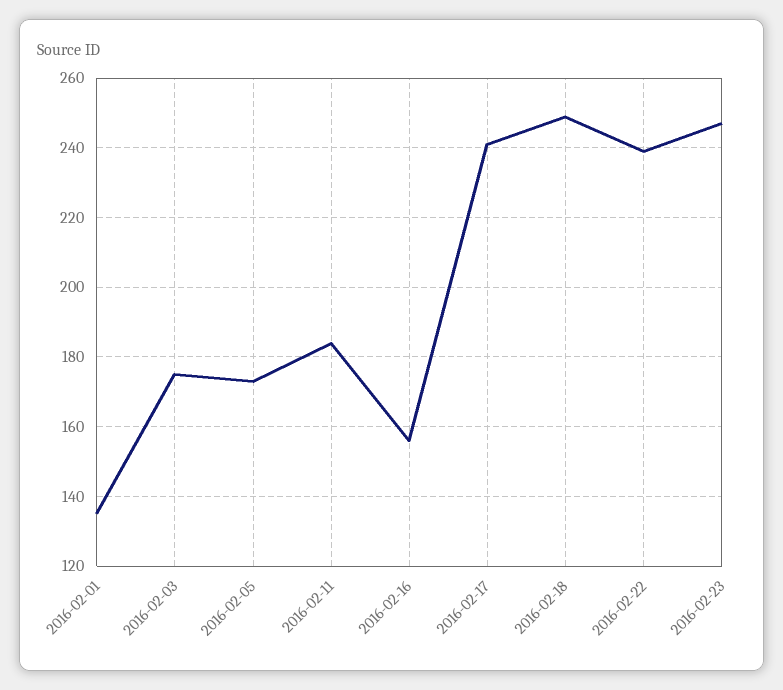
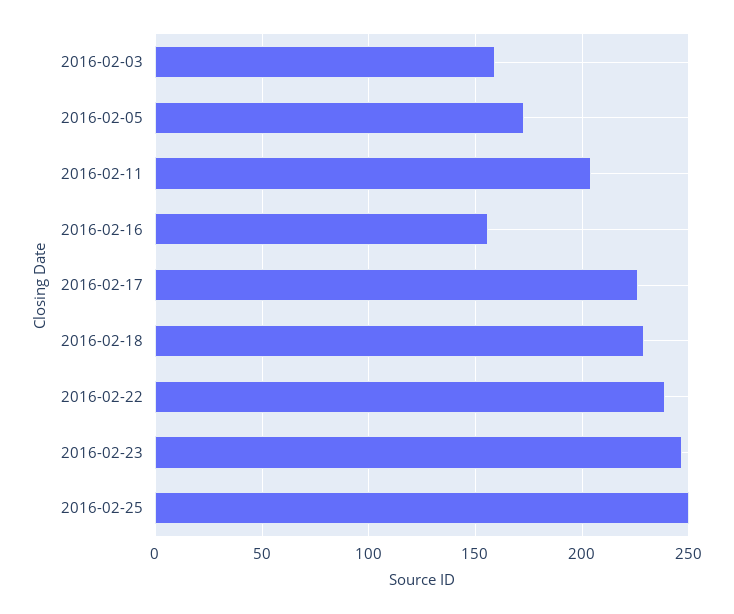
2016-02-01: 135 -> none
2016-02-03: 175 -> 160
2016-02-11: 185 -> 205
2016-02-17: 240 -> 225
2016-02-18: 250 -> 230
2016-02-25: none -> 250

